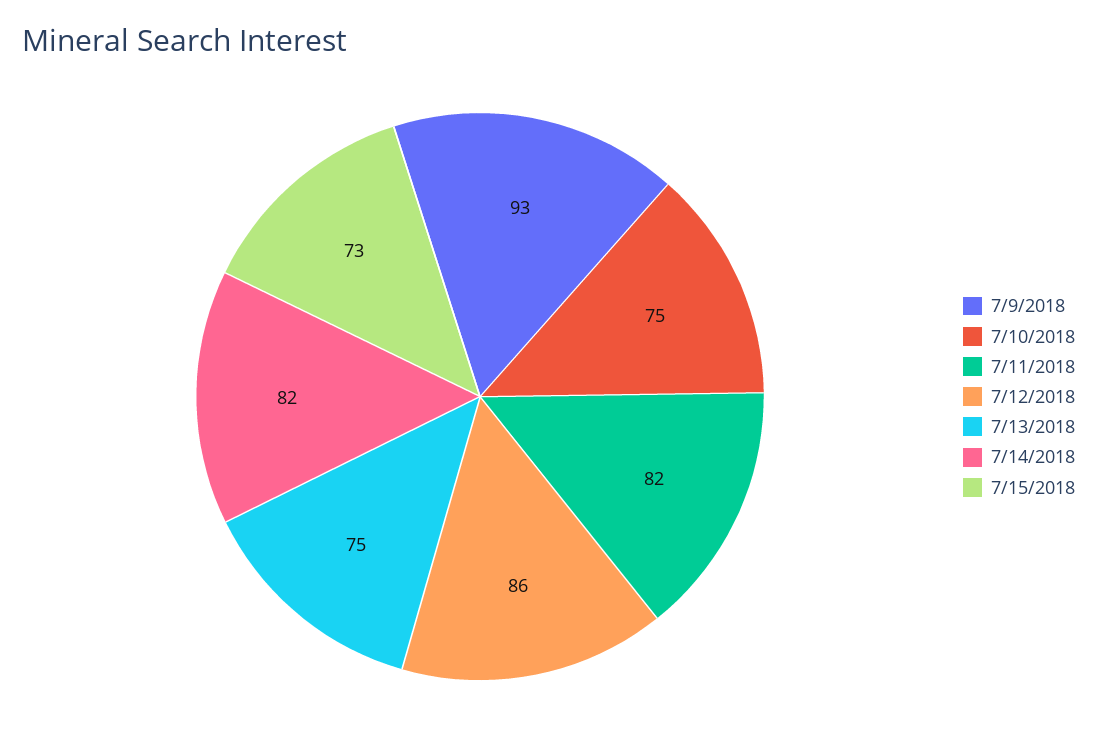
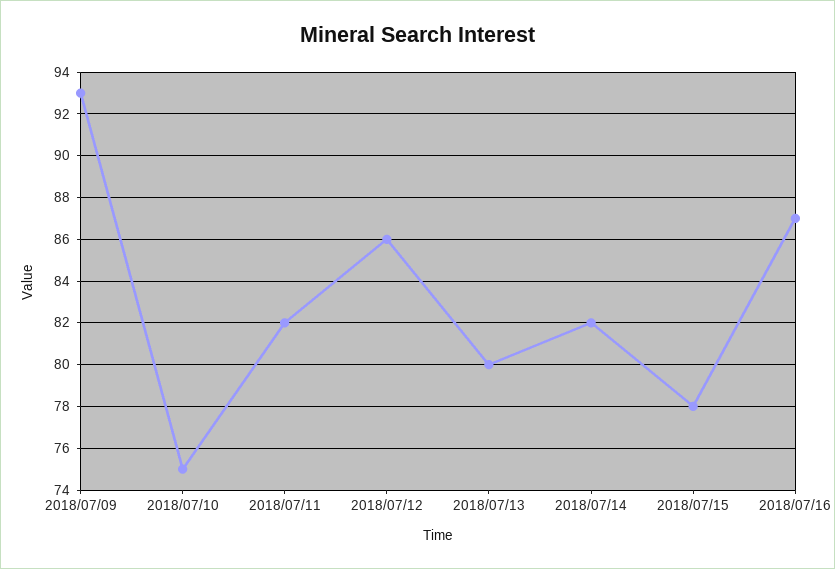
7/13/2018: 75 -> 80
7/15/2018: 73 -> 78
2018/07/16: none -> 87

